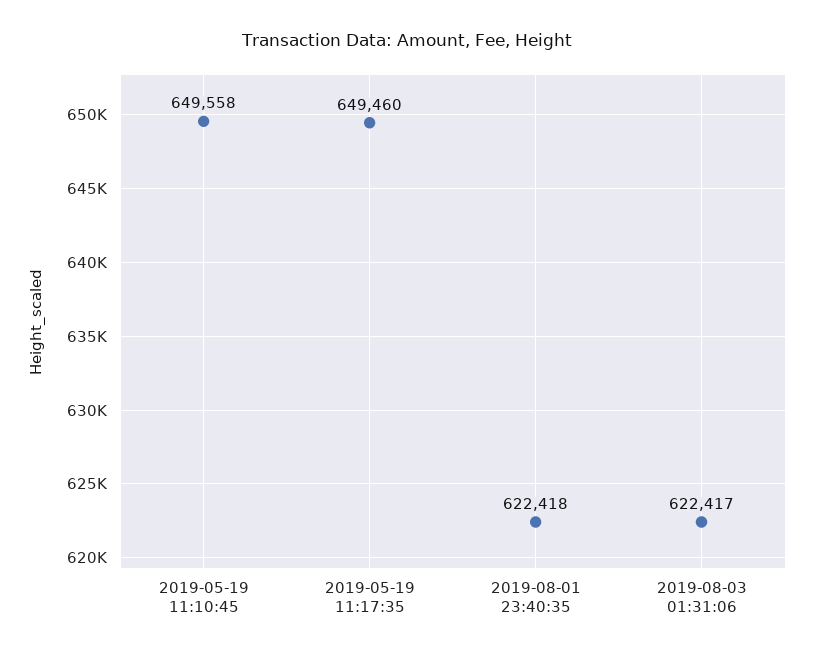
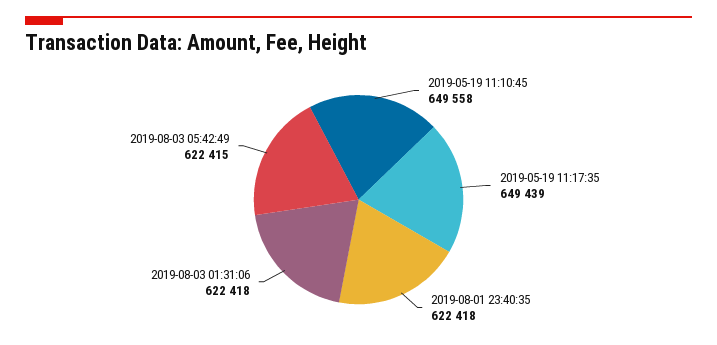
2019-05-19 11:17:35: 649460 -> 649439
2019-08-03 01:31:06: 622417 -> 622418
2019-08-03 05:42:49: none -> 622415

